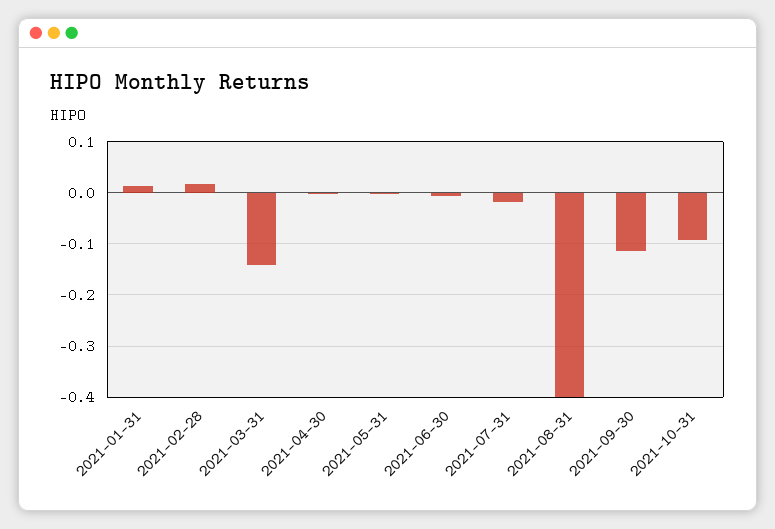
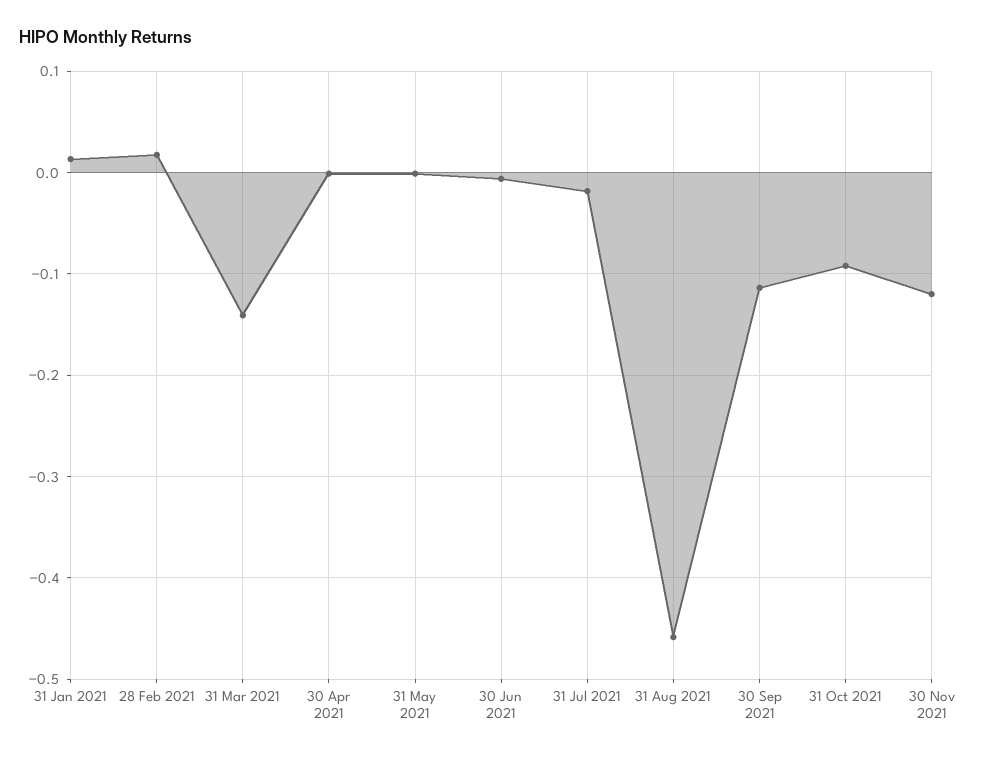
2021-08-31: -0.4 -> -0.46
30 Nov 2021: none -> -0.12

